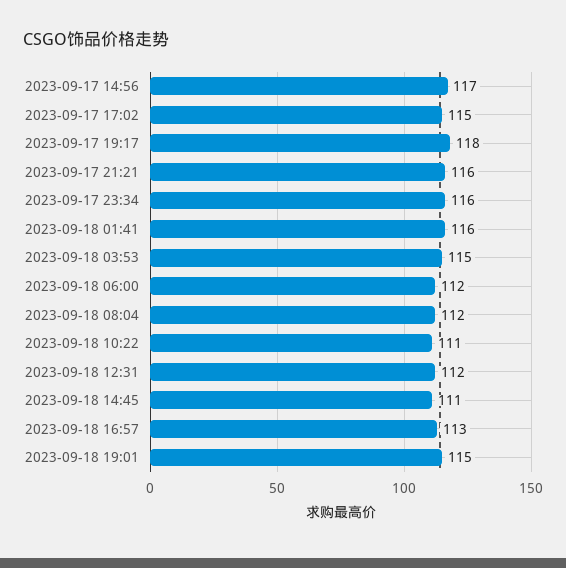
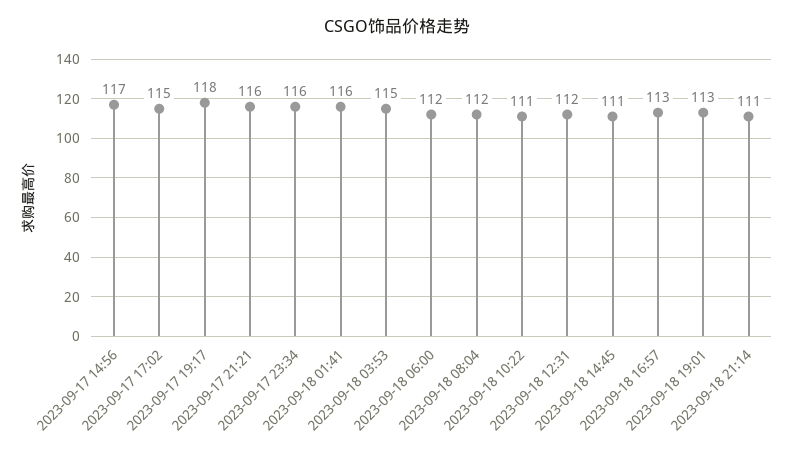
2023-09-18 19:01: 115 -> 113
2023-09-18 21:14: none -> 111

